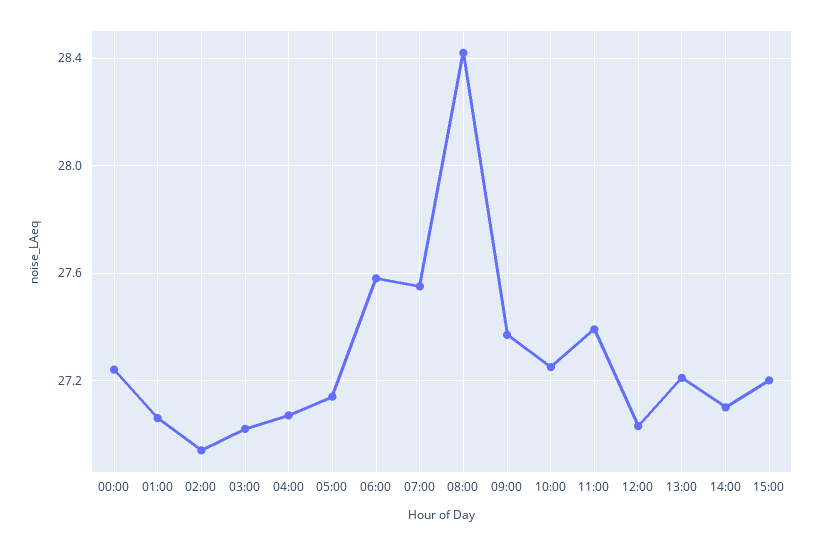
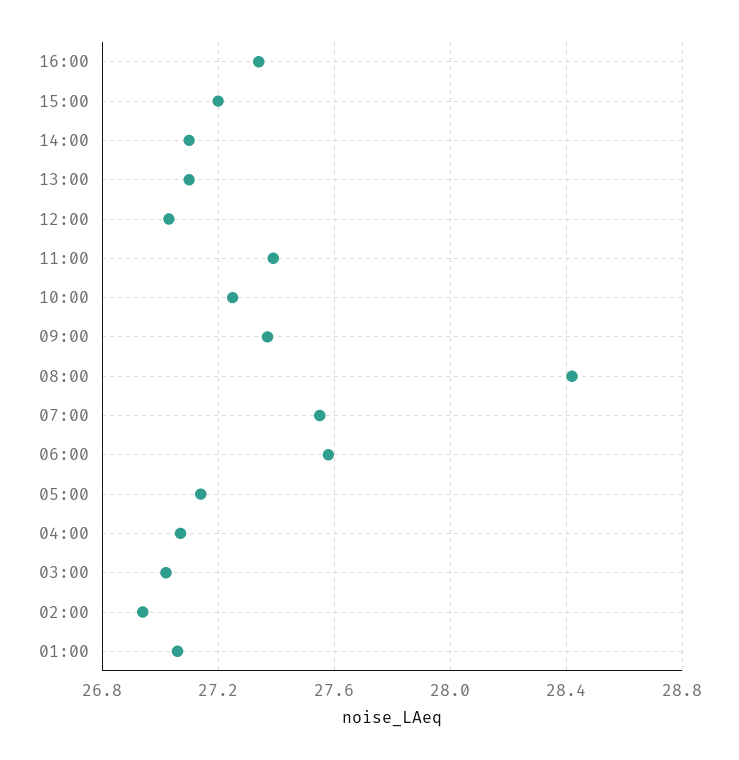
00:00: 27.25 -> none
13:00: 27.2 -> 27.1
16:00: none -> 27.35

